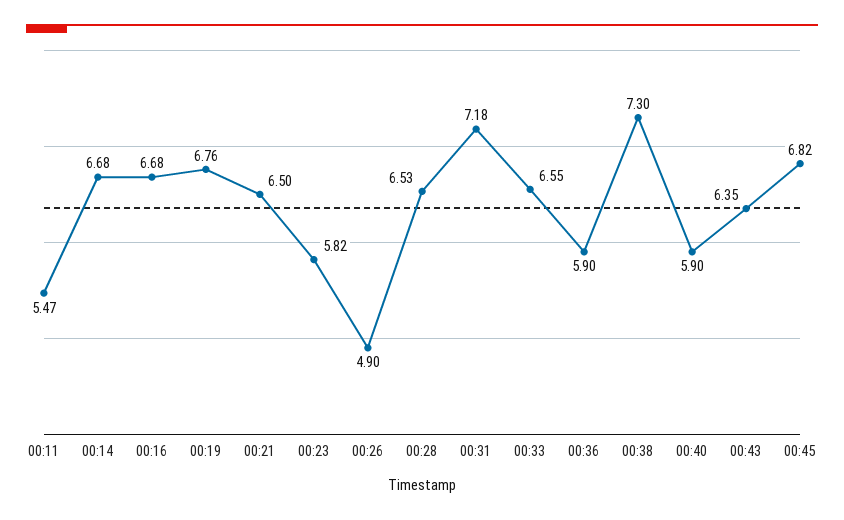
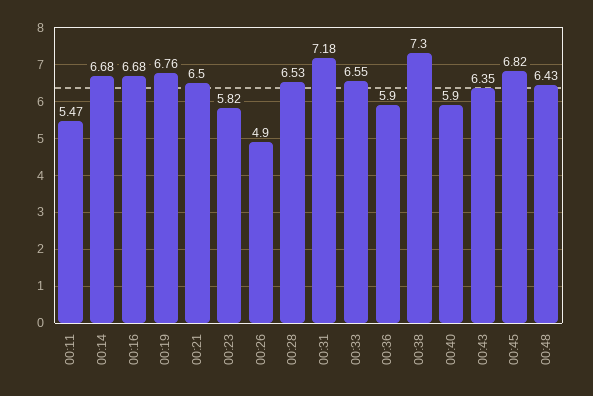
00:48: none -> 6.43

